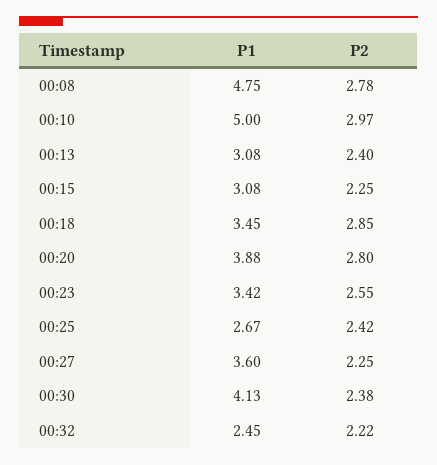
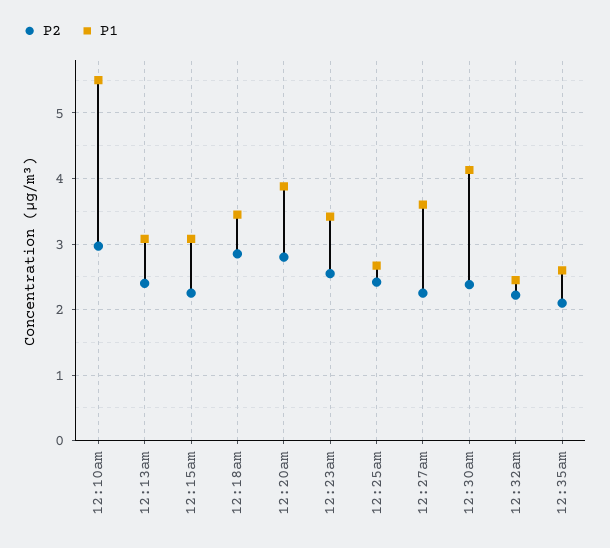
P1, 00:08: 4.75 -> none
P2, 00:08: 2.78 -> none
P1, 00:10: 5 -> 5.5
P2, 12:35am: none -> 2.1
P1, 12:35am: none -> 2.6

